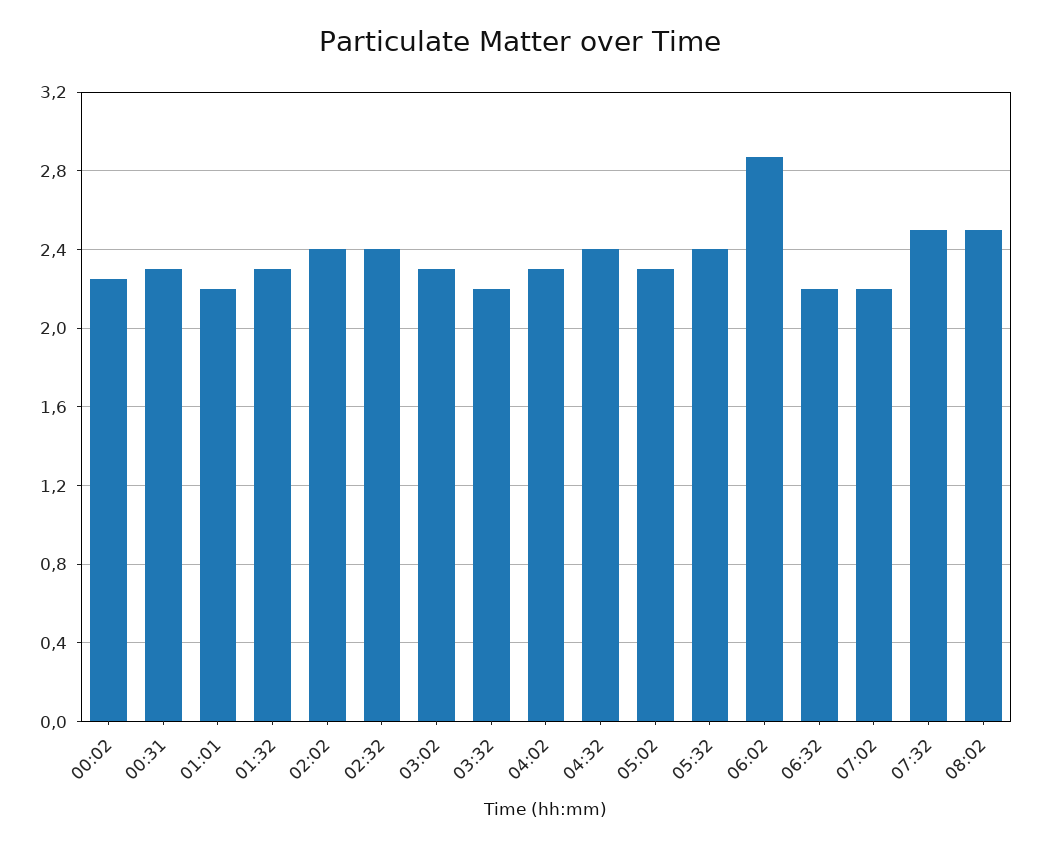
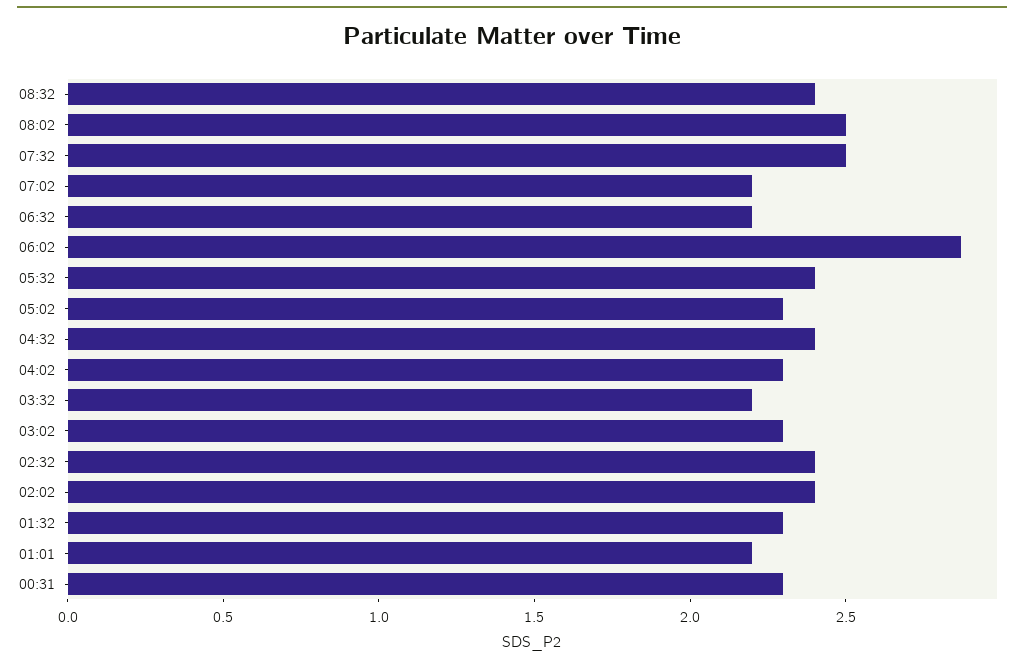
00:02: 2.25 -> none
08:32: none -> 2.4

